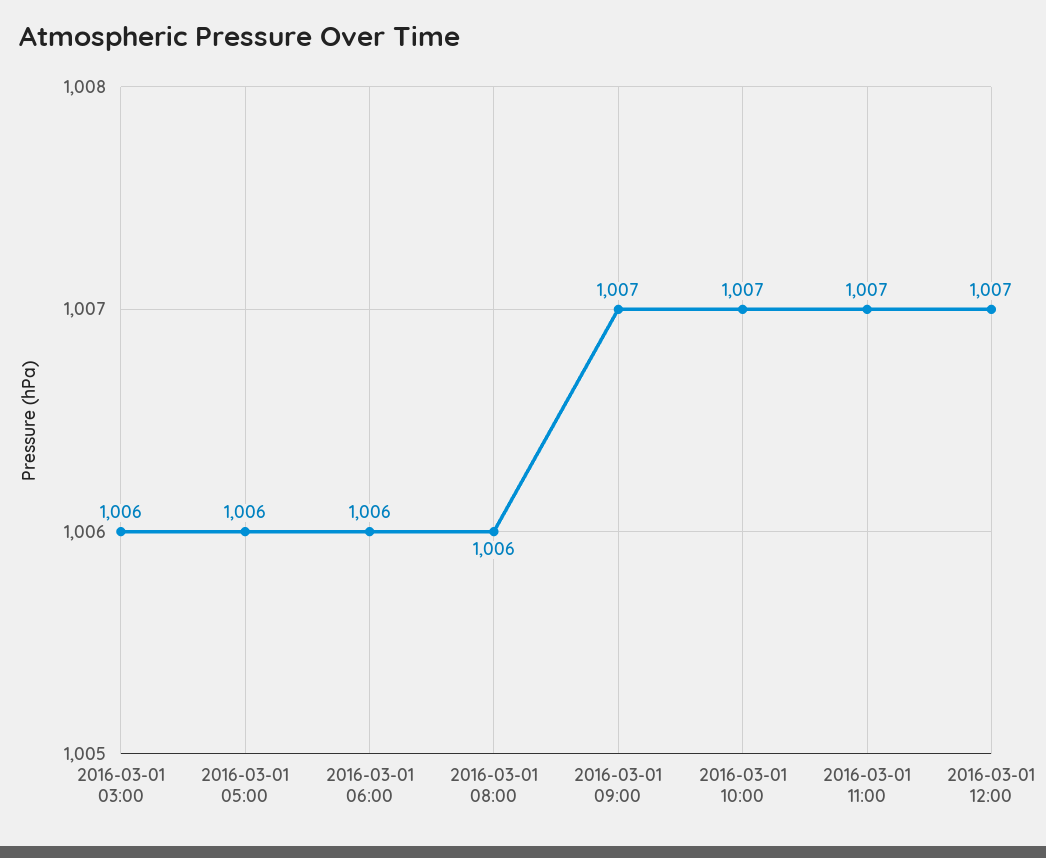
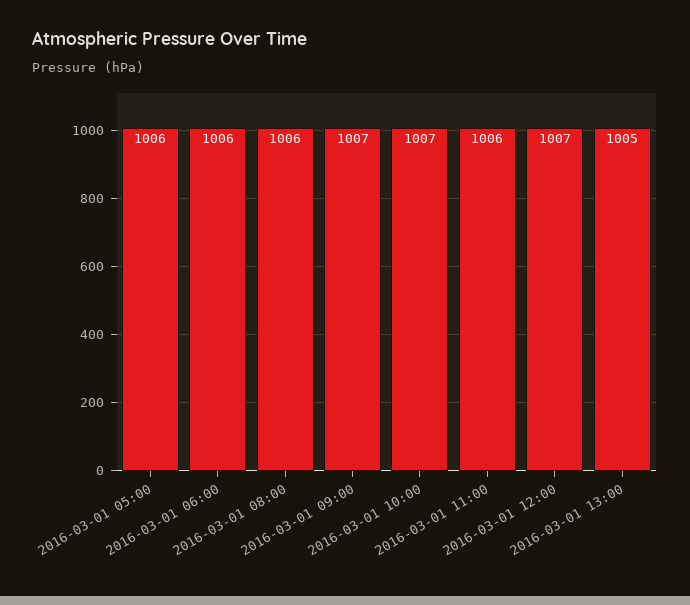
2016-03-01 03:00: 1006 -> none
2016-03-01 11:00: 1007 -> 1006
2016-03-01 13:00: none -> 1005

